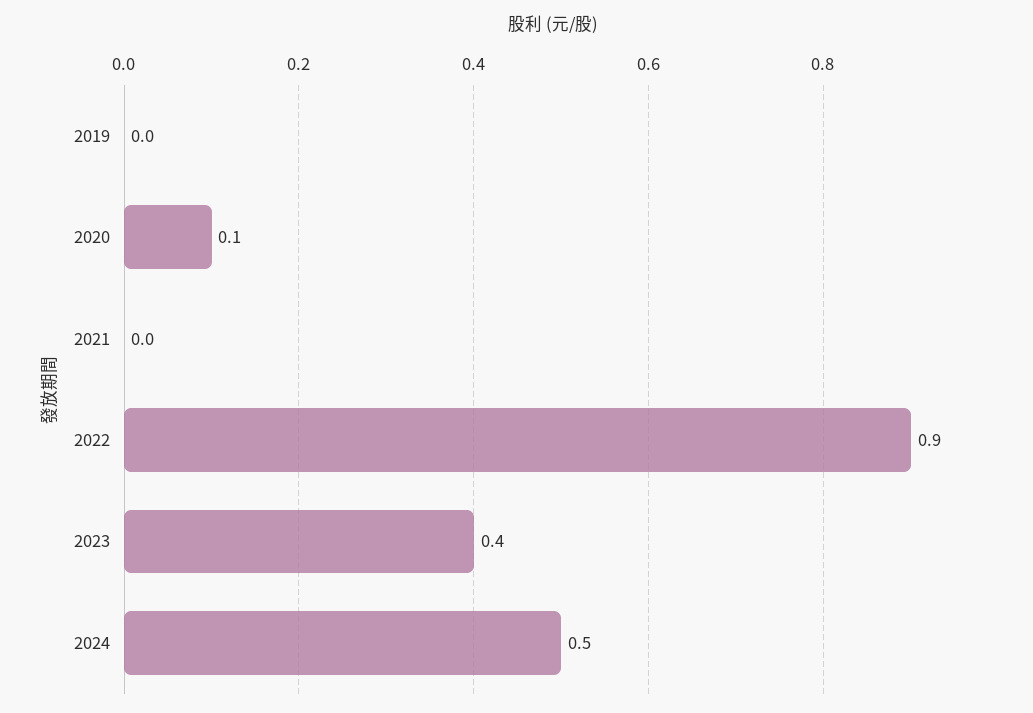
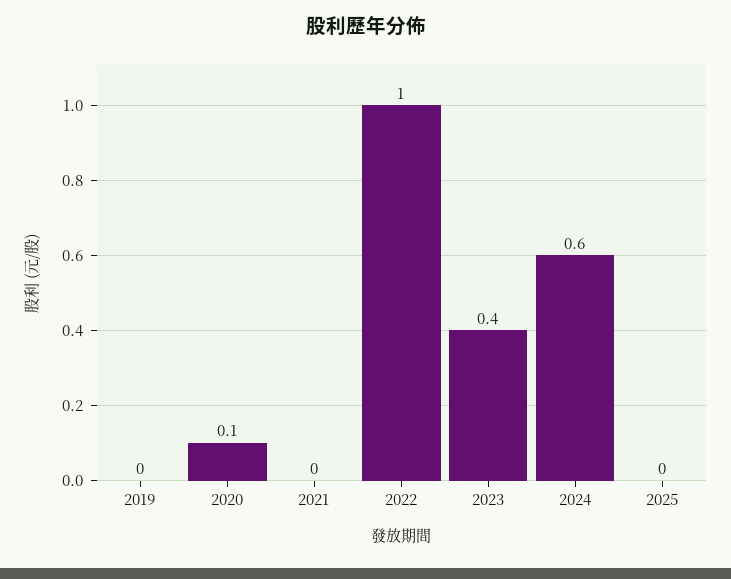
2022: 0.9 -> 1
2024: 0.5 -> 0.6
2025: none -> 0

